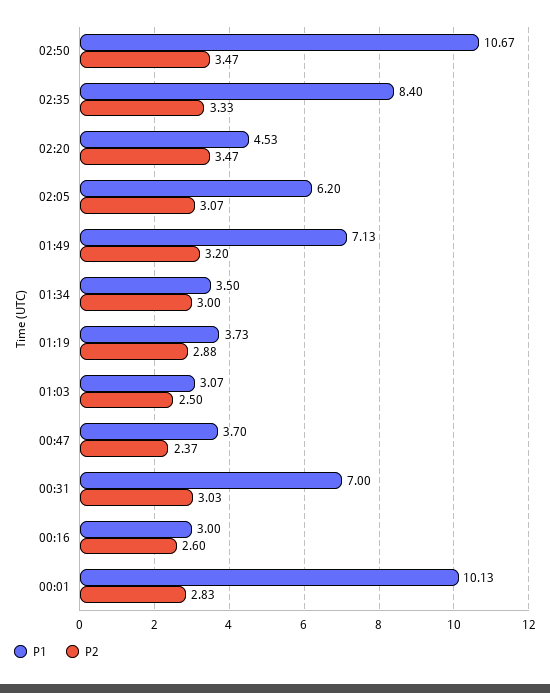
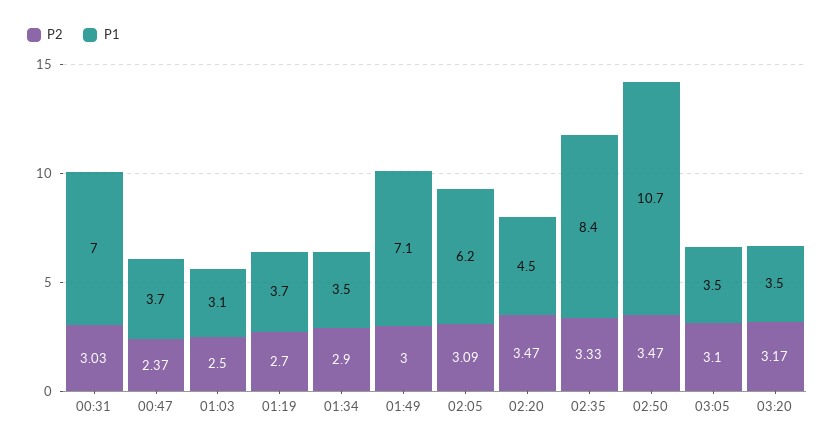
P2, 02:05: 3.07 -> 3.09
P2, 01:49: 3.2 -> 3
P2, 01:34: 3 -> 2.9
P2, 01:19: 2.88 -> 2.7
P1, 00:16: 3 -> none
P2, 00:16: 2.6 -> none
P1, 00:01: 10.13 -> none
P2, 00:01: 2.83 -> none
P2, 03:05: none -> 3.1
P1, 03:05: none -> 3.5
P2, 03:20: none -> 3.17
P1, 03:20: none -> 3.5

